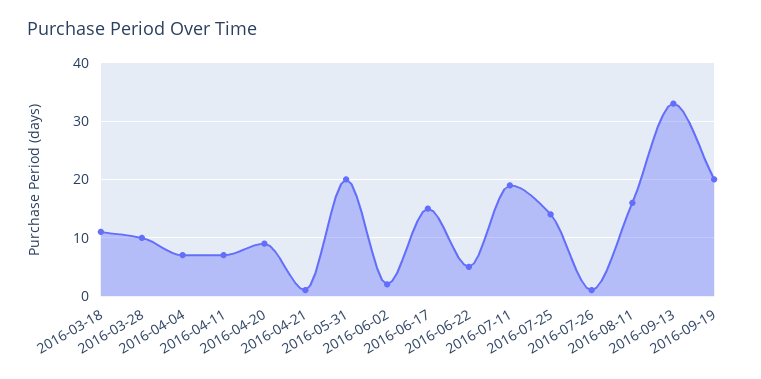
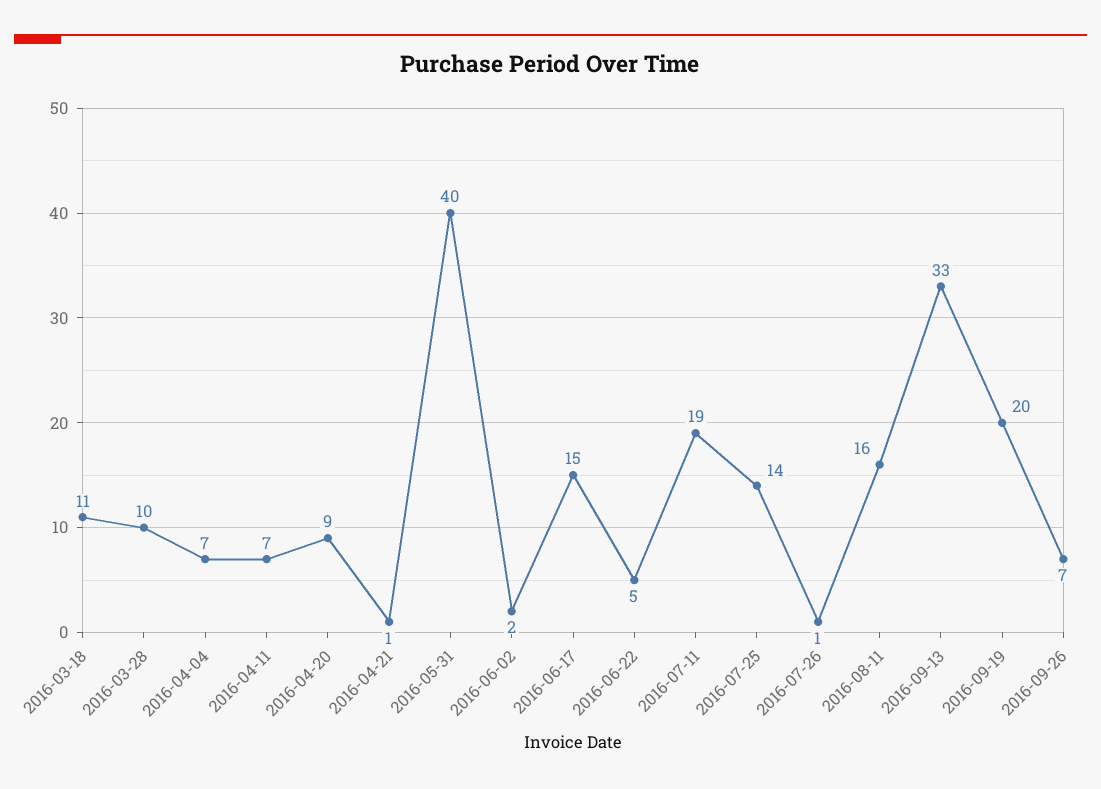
2016-05-31: 20 -> 40
2016-09-26: none -> 7

